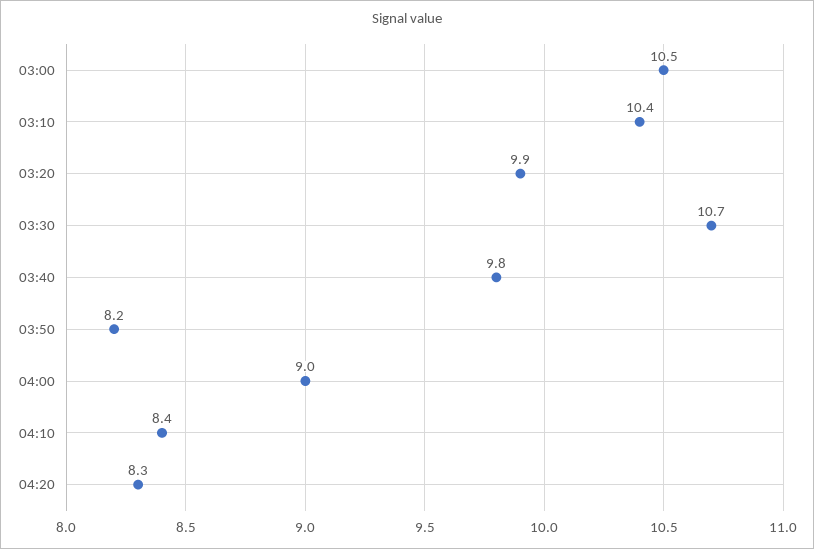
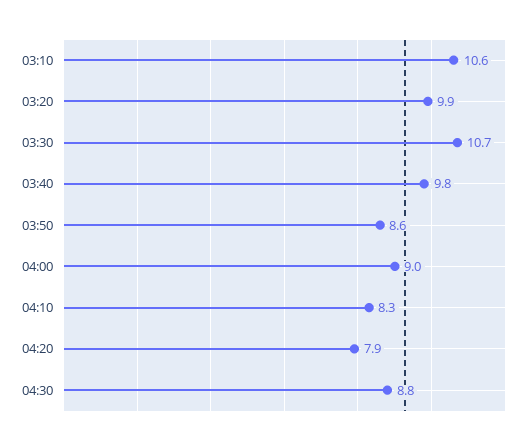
03:00: 10.5 -> none
03:10: 10.4 -> 10.6
03:50: 8.2 -> 8.6
04:10: 8.4 -> 8.3
04:20: 8.3 -> 7.9
04:30: none -> 8.8

